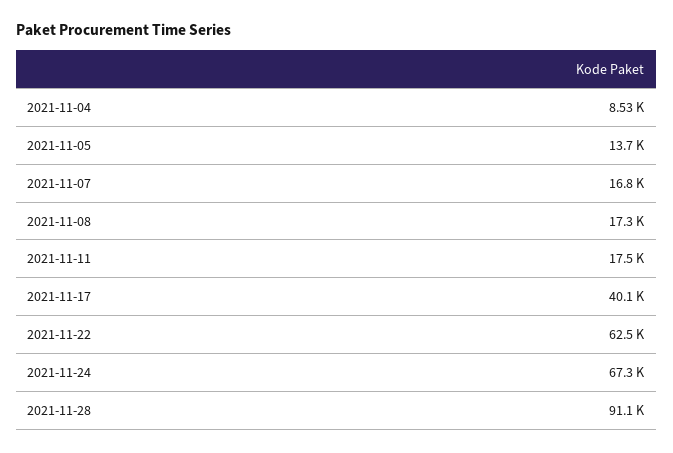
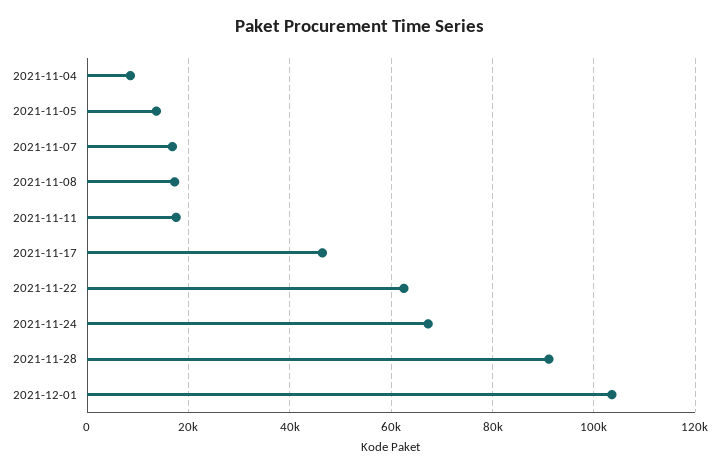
2021-11-17: 40100 -> 46000
2021-12-01: none -> 104000

